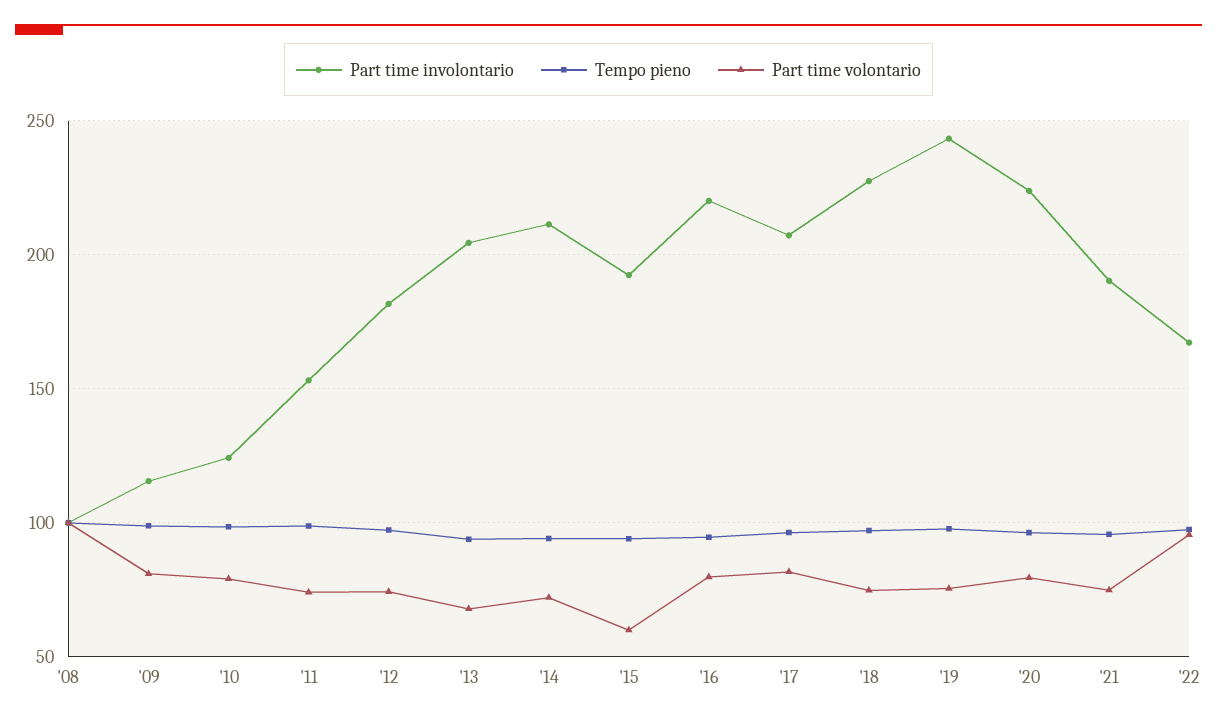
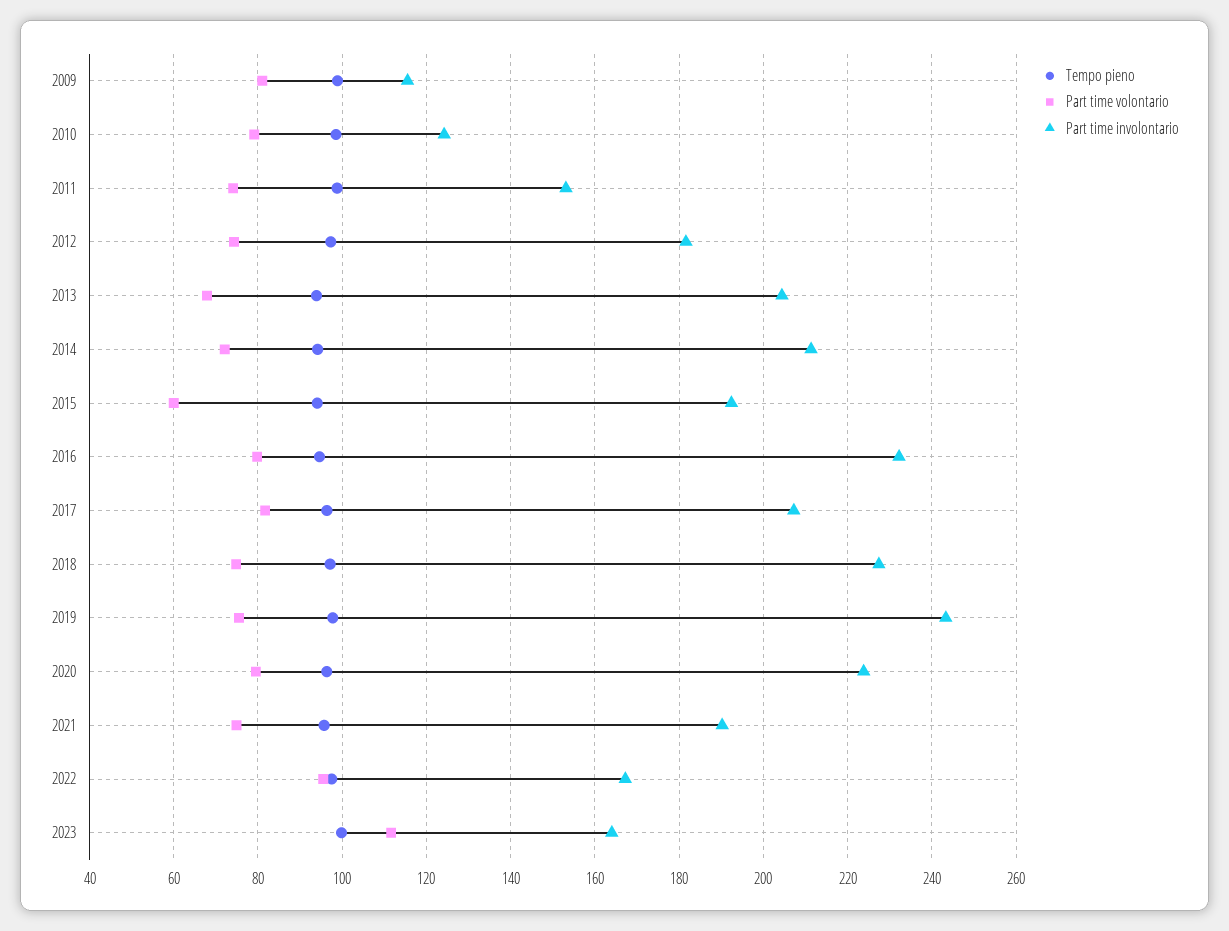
Part time involontario, '08: 100 -> none
Tempo pieno, '08: 100 -> none
Part time volontario, '08: 100 -> none
Part time involontario, '16: 220 -> 232
Tempo pieno, 2023: none -> 100
Part time volontario, 2023: none -> 112
Part time involontario, 2023: none -> 164

